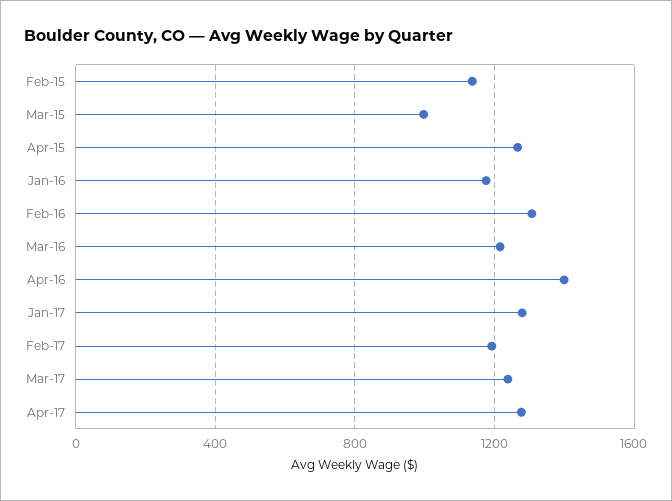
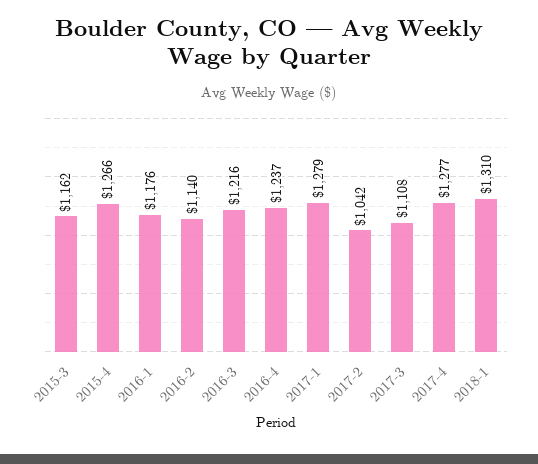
Feb-15: 1150 -> none
Mar-15: 1000 -> 1162
Feb-16: 1300 -> 1140
Apr-16: 1400 -> 1237
Feb-17: 1200 -> 1042
Mar-17: 1250 -> 1108
2018-1: none -> 1310

